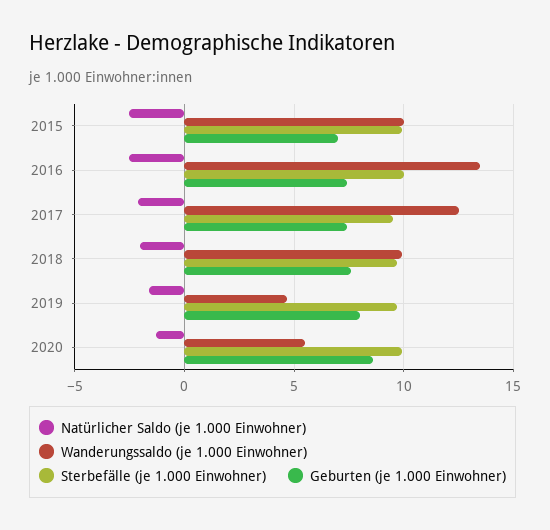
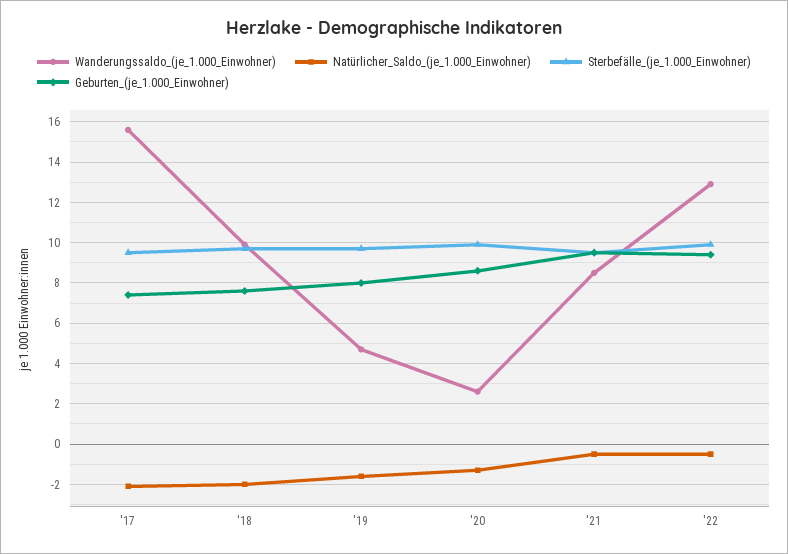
Natürlicher Saldo (je 1.000 Einwohner), 2015: -2.5 -> none
Wanderungssaldo (je 1.000 Einwohner), 2015: 10 -> none
Sterbefälle (je 1.000 Einwohner), 2015: 10 -> none
Geburten (je 1.000 Einwohner), 2015: 7 -> none
Natürlicher Saldo (je 1.000 Einwohner), 2016: -2.5 -> none
Wanderungssaldo (je 1.000 Einwohner), 2016: 13.5 -> none
Sterbefälle (je 1.000 Einwohner), 2016: 10 -> none
Geburten (je 1.000 Einwohner), 2016: 7.5 -> none
Wanderungssaldo (je 1.000 Einwohner), 2017: 12.5 -> 15.5
Wanderungssaldo (je 1.000 Einwohner), 2020: 5.5 -> 2.5
Wanderungssaldo (je 1.000 Einwohner), '21: none -> 8.5
Natürlicher Saldo (je 1.000 Einwohner), '21: none -> -0.5
Sterbefälle (je 1.000 Einwohner), '21: none -> 9.5
Geburten (je 1.000 Einwohner), '21: none -> 9.5
Wanderungssaldo (je 1.000 Einwohner), '22: none -> 13
Natürlicher Saldo (je 1.000 Einwohner), '22: none -> -0.5
Sterbefälle (je 1.000 Einwohner), '22: none -> 10
Geburten (je 1.000 Einwohner), '22: none -> 9.5

